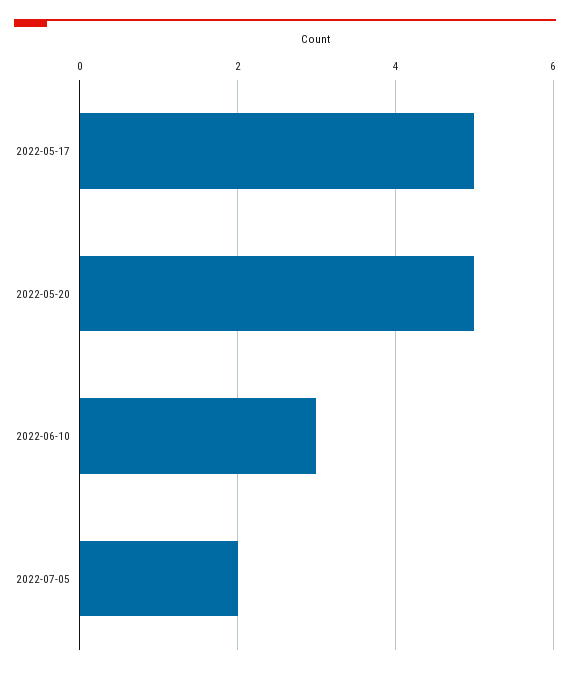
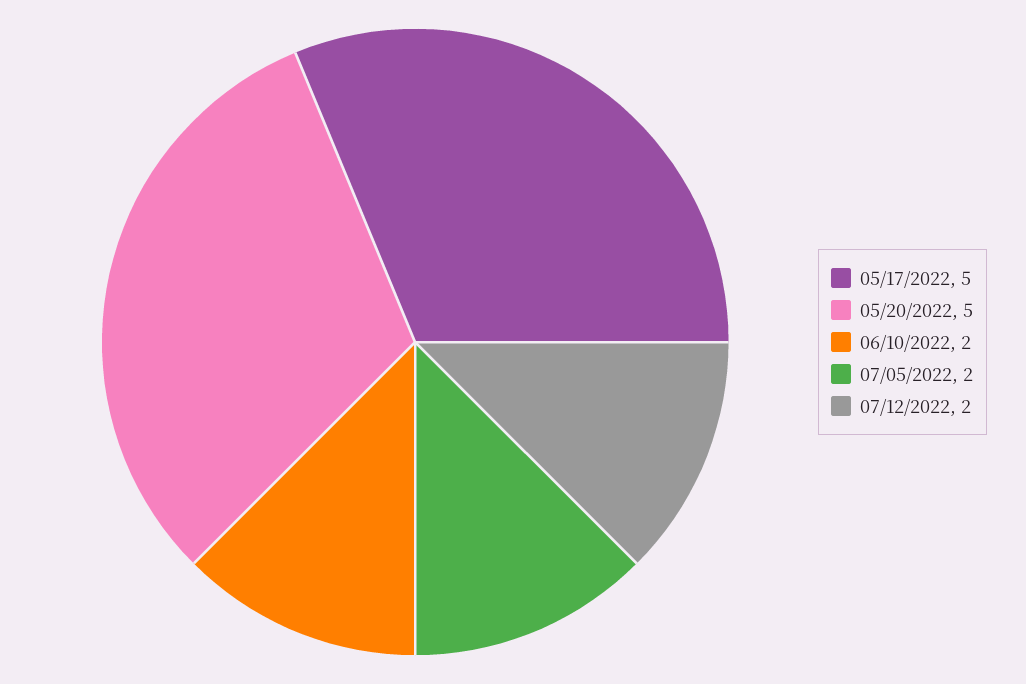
2022-06-10: 3 -> 2
07/12/2022: none -> 2

